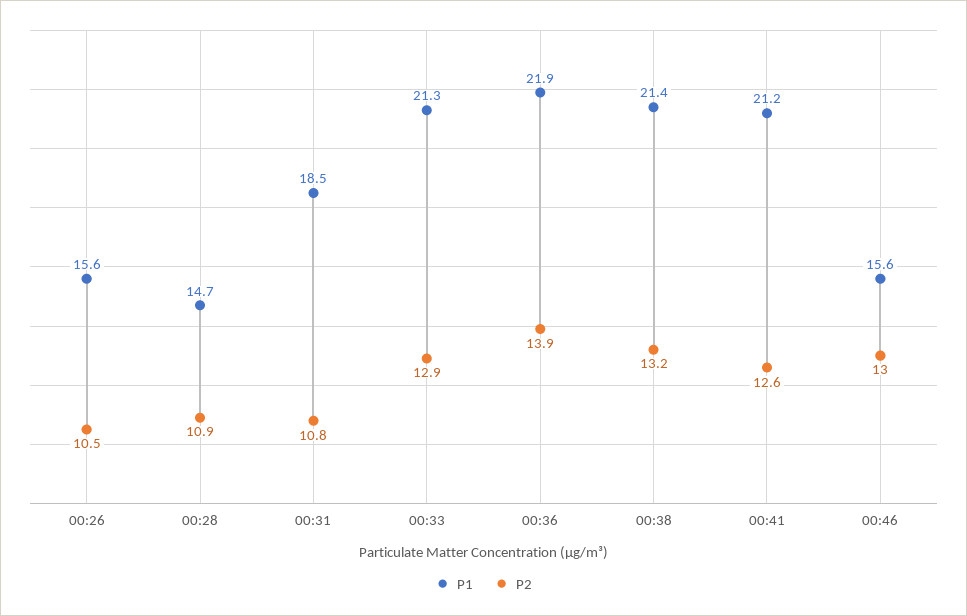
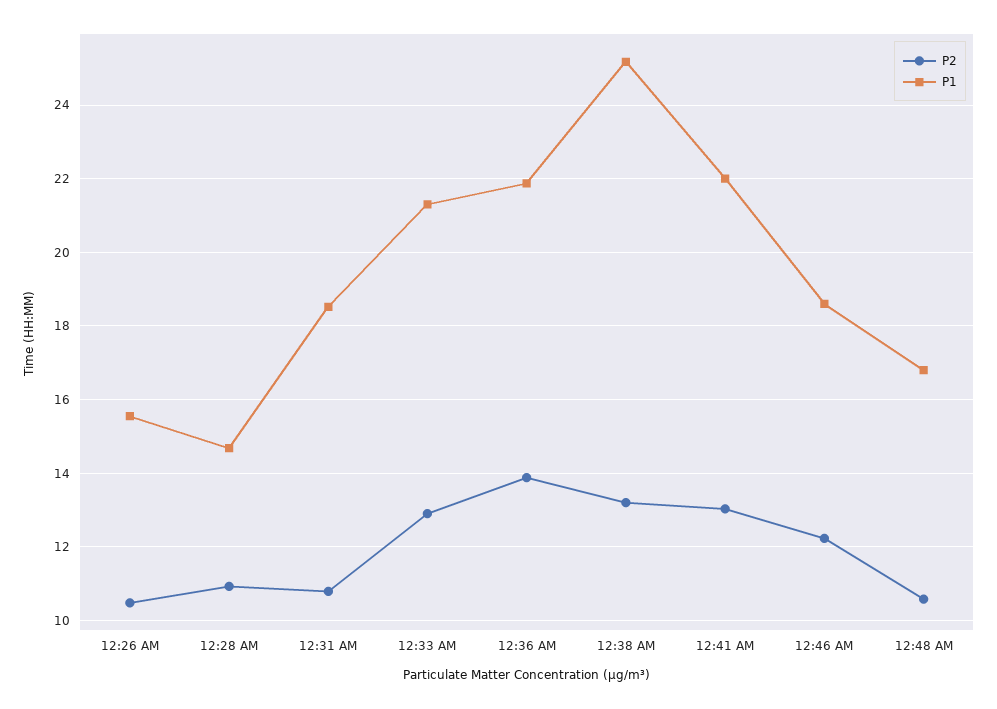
P1, 00:38: 21.4 -> 25.2
P1, 00:41: 21.2 -> 22
P2, 00:41: 12.6 -> 13
P1, 00:46: 15.6 -> 18.6
P2, 00:46: 13 -> 12.2
P2, 12:48 AM: none -> 10.6
P1, 12:48 AM: none -> 16.8

